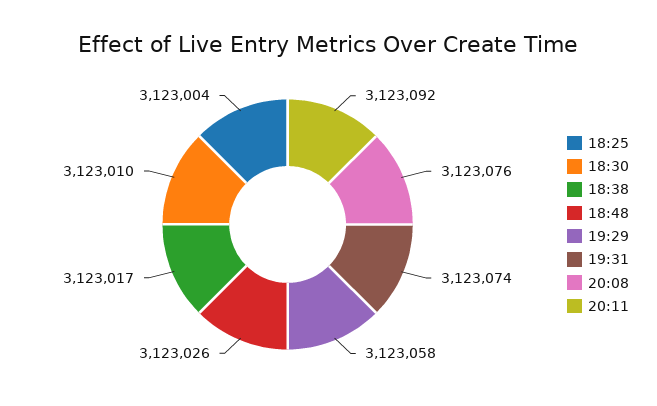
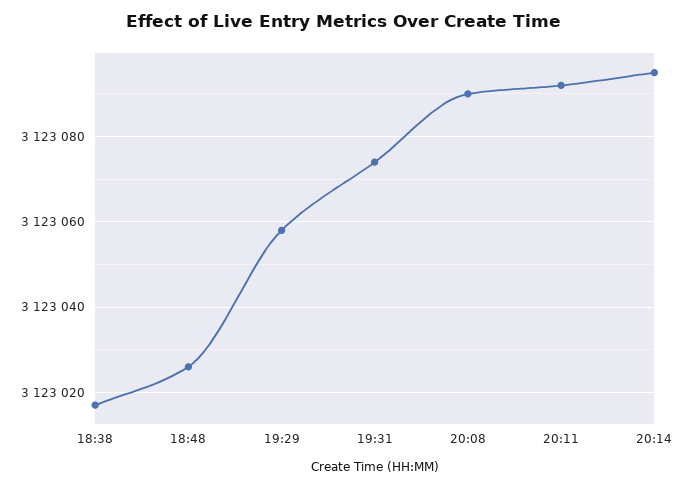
18:25: 3123004 -> none
18:30: 3123010 -> none
20:08: 3123076 -> 3123090
20:14: none -> 3123095

